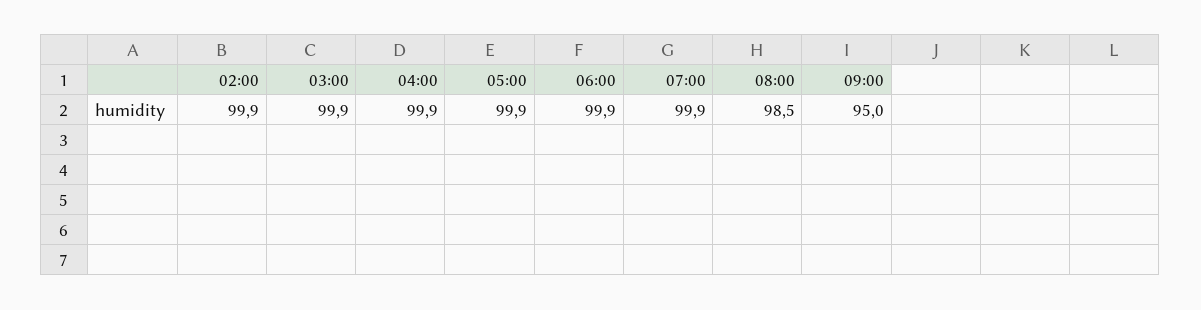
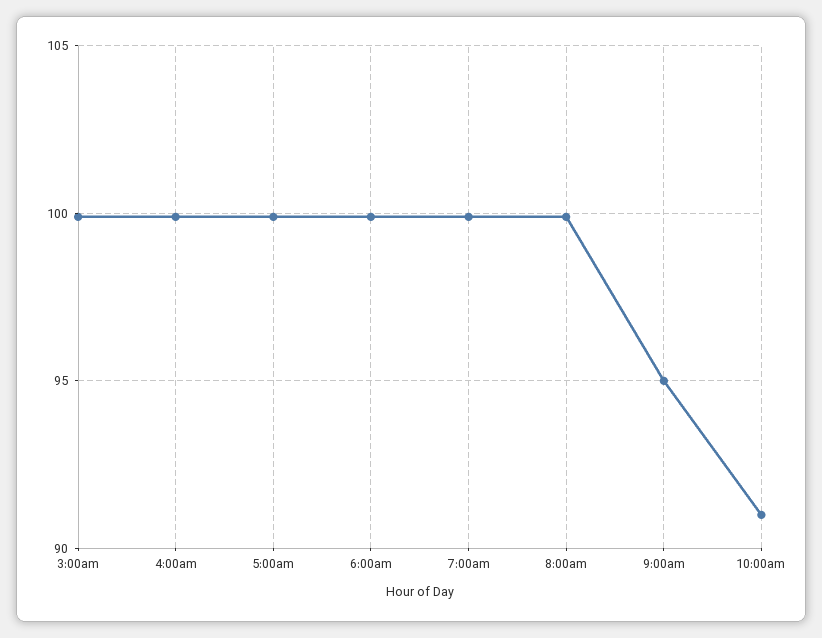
02:00: 99.9 -> none
08:00: 98.5 -> 100
10:00am: none -> 91

